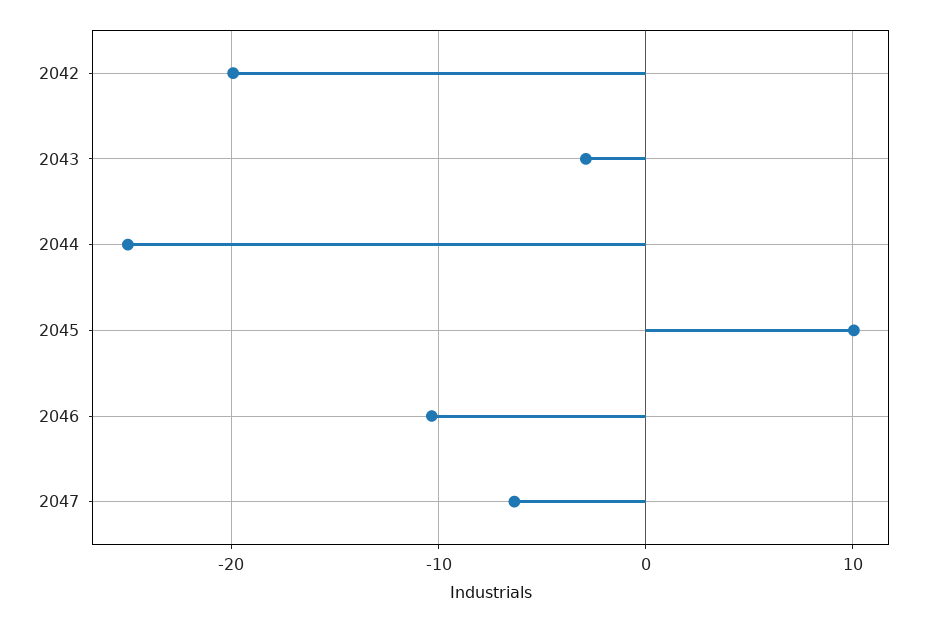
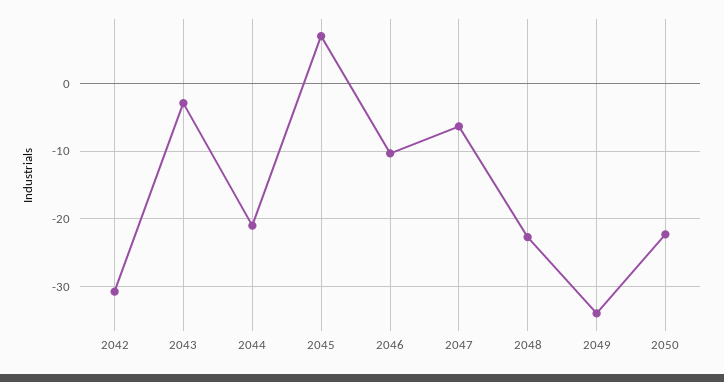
2042: -20 -> -31
2044: -25 -> -21
2045: 10 -> 7
2048: none -> -23
2049: none -> -34
2050: none -> -22

